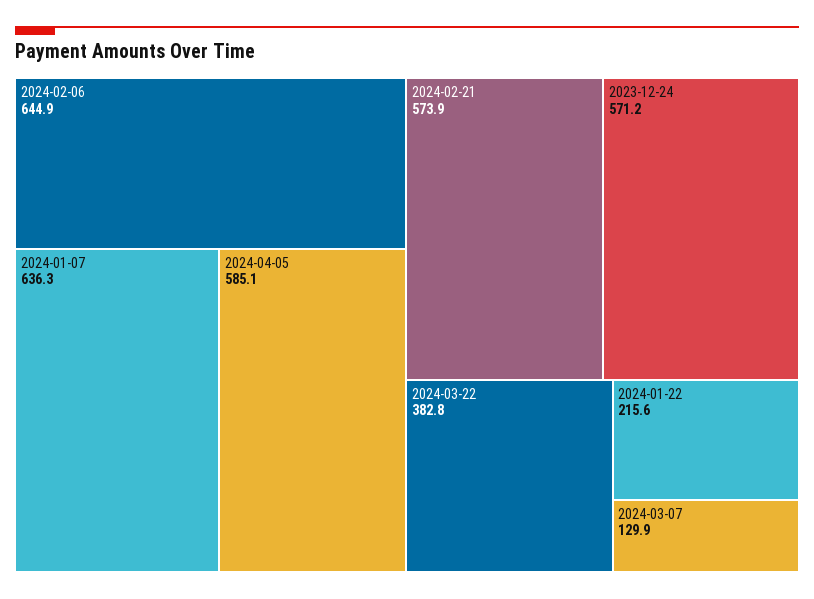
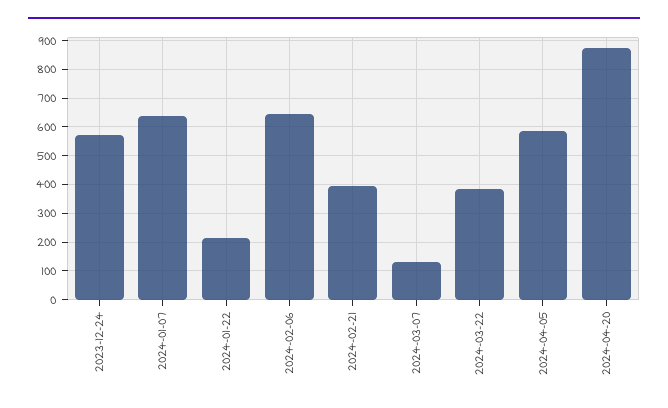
2024-02-21: 573.9 -> 400
2024-04-20: none -> 875

